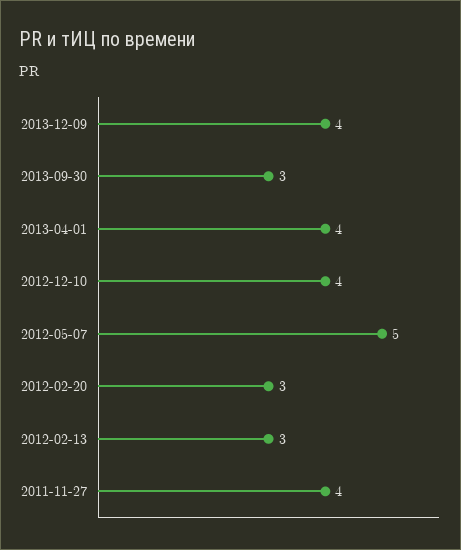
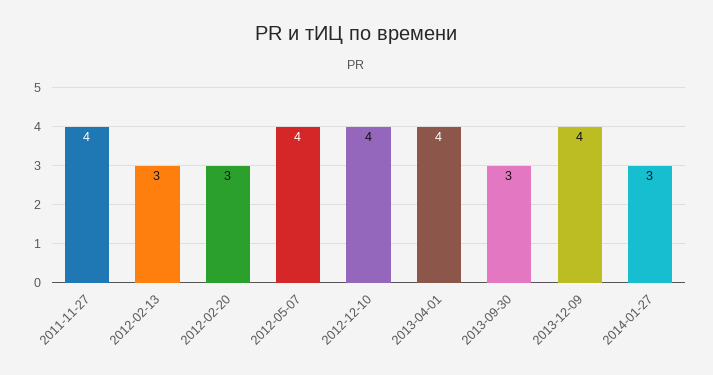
2012-05-07: 5 -> 4
2014-01-27: none -> 3

